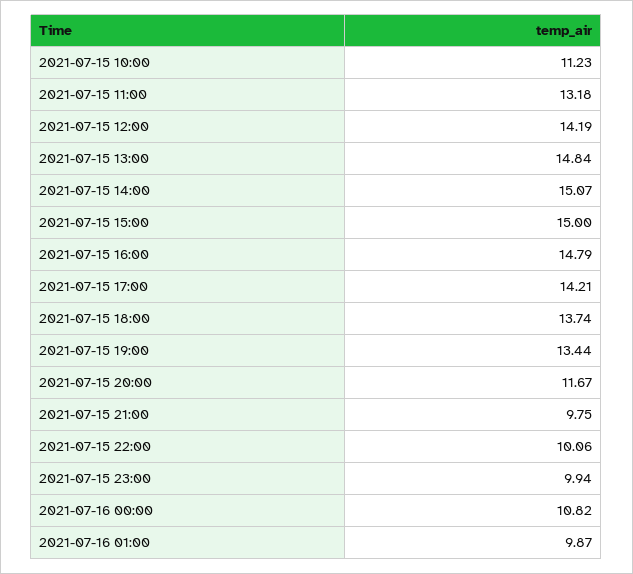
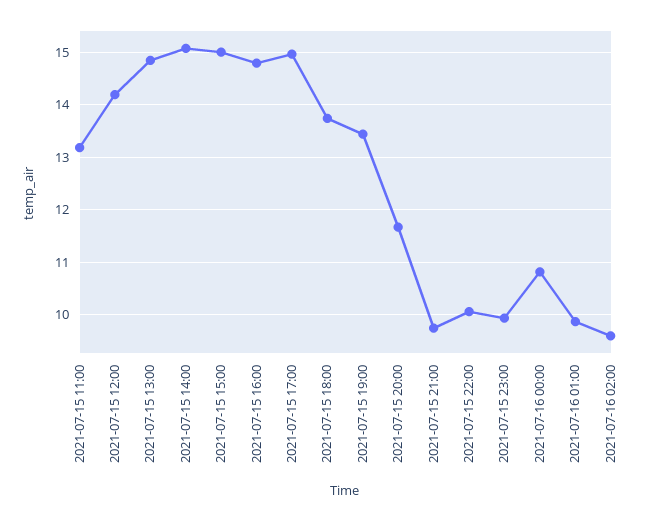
2021-07-15 10:00: 11.23 -> none
2021-07-15 17:00: 14.21 -> 15
2021-07-16 02:00: none -> 9.6

